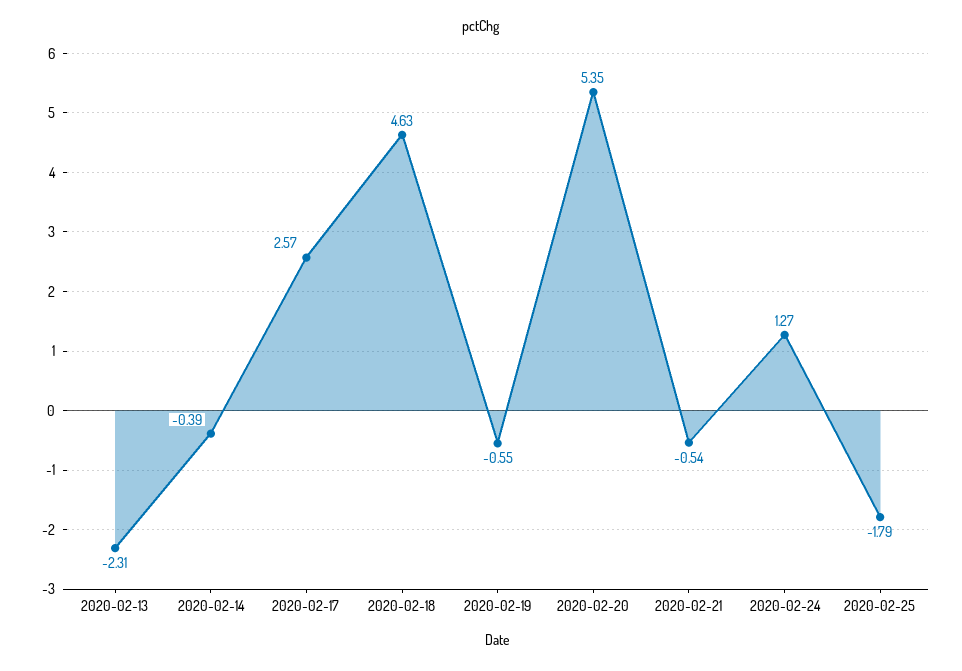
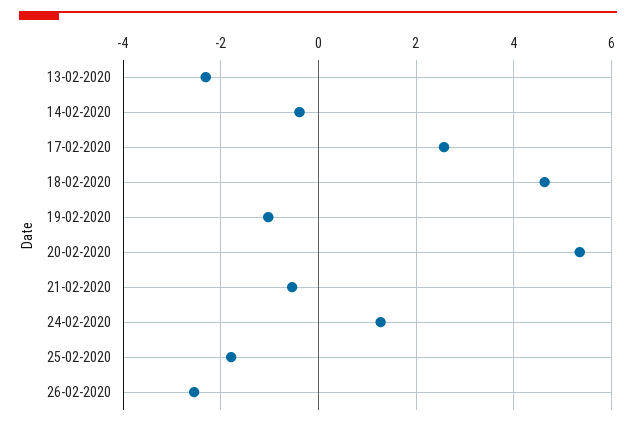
2020-02-19: -0.55 -> -1
26-02-2020: none -> -2.6

